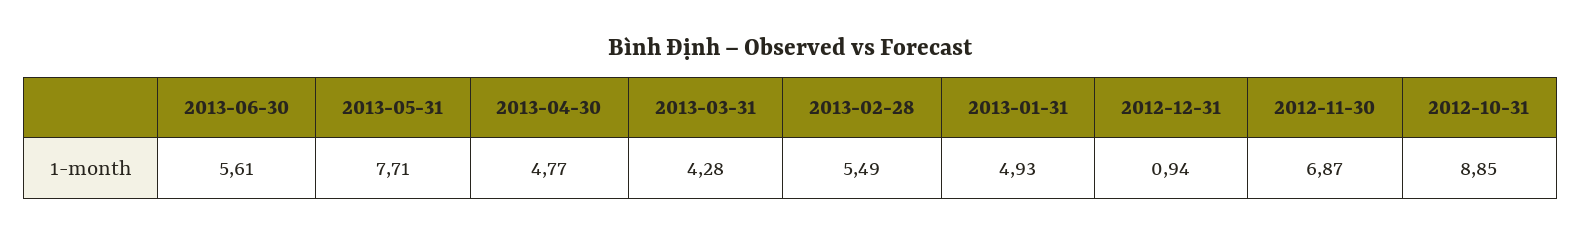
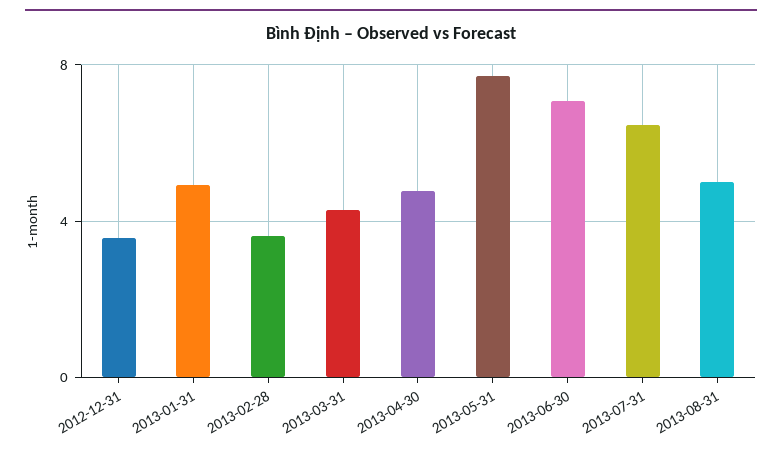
2013-06-30: 5.61 -> 7
2013-02-28: 5.49 -> 3.5
2012-12-31: 0.94 -> 3.5
2012-11-30: 6.87 -> none
2012-10-31: 8.85 -> none
2013-07-31: none -> 6.5
2013-08-31: none -> 5

